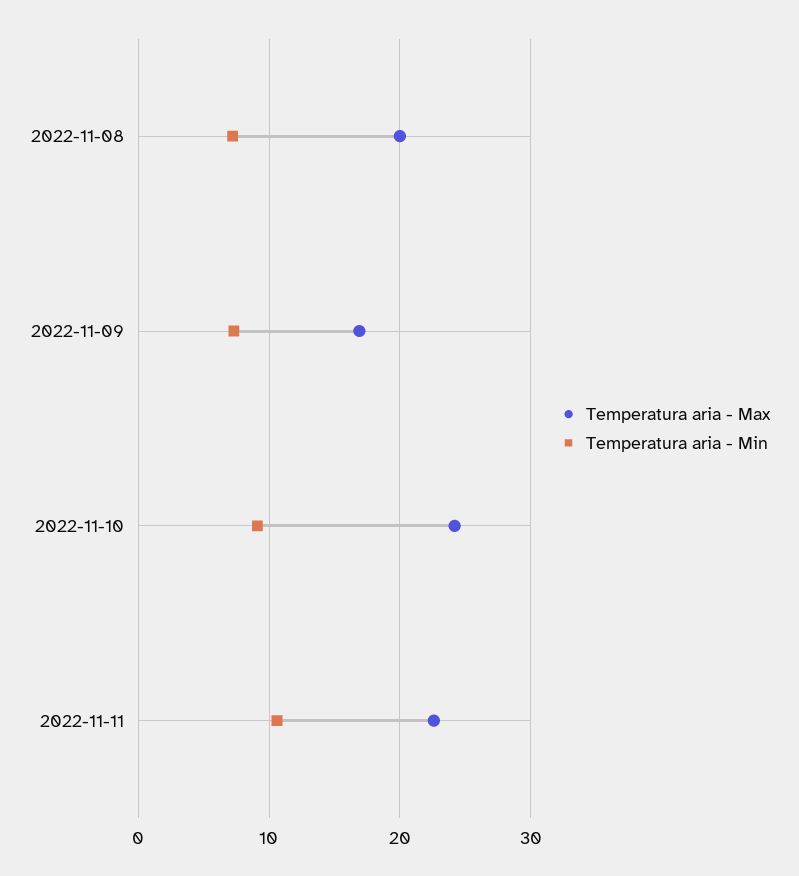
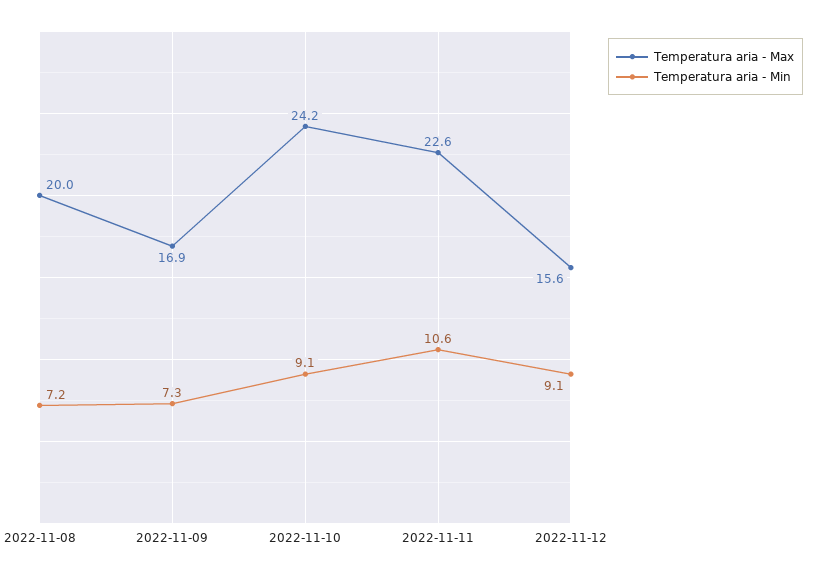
Temperatura aria - Max, 2022-11-12: none -> 15.6
Temperatura aria - Min, 2022-11-12: none -> 9.1

